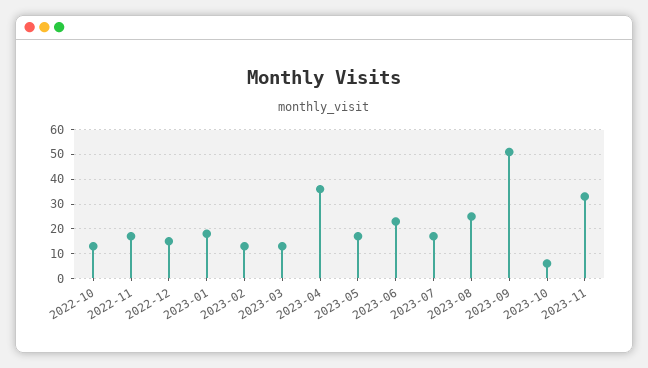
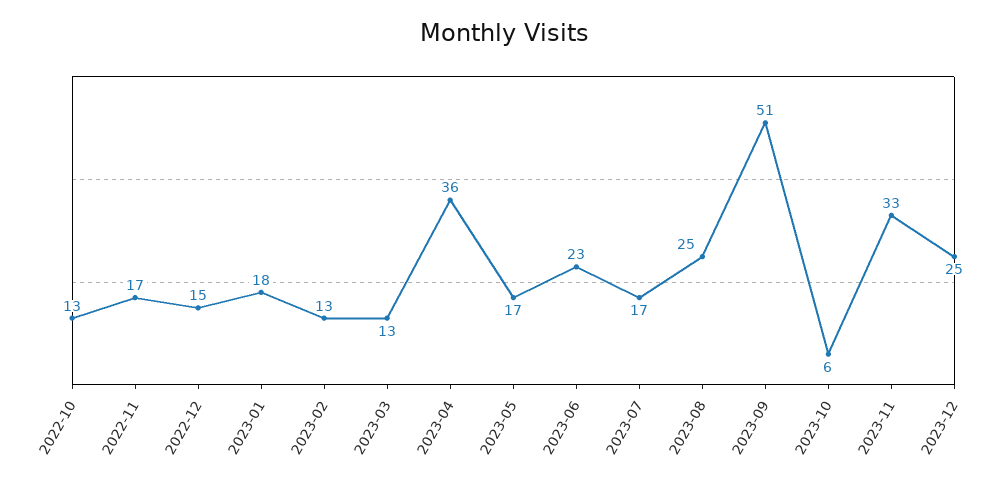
2023-12: none -> 25

